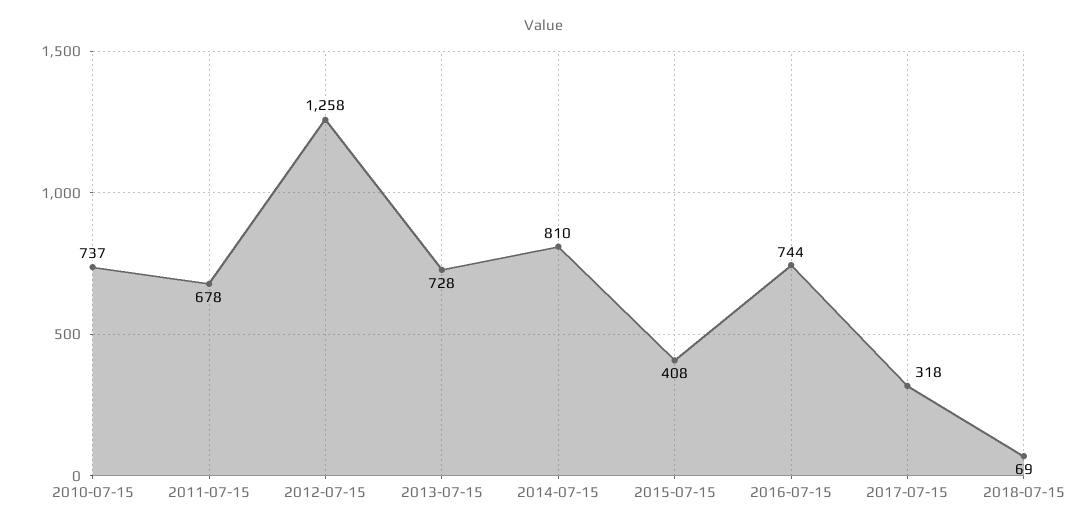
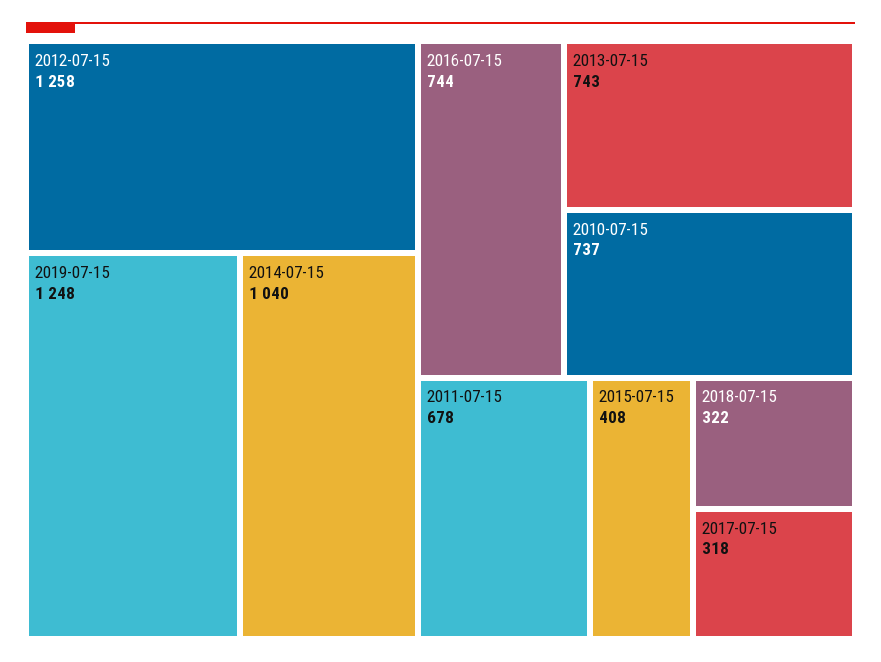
2013-07-15: 728 -> 743
2014-07-15: 810 -> 1040
2018-07-15: 69 -> 322
2019-07-15: none -> 1248

